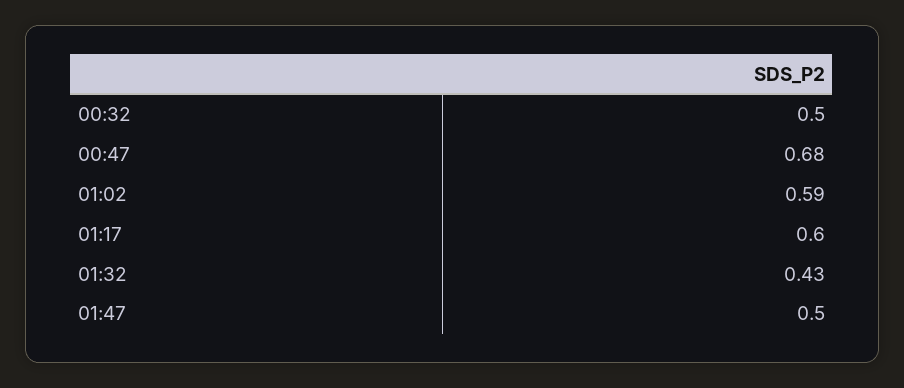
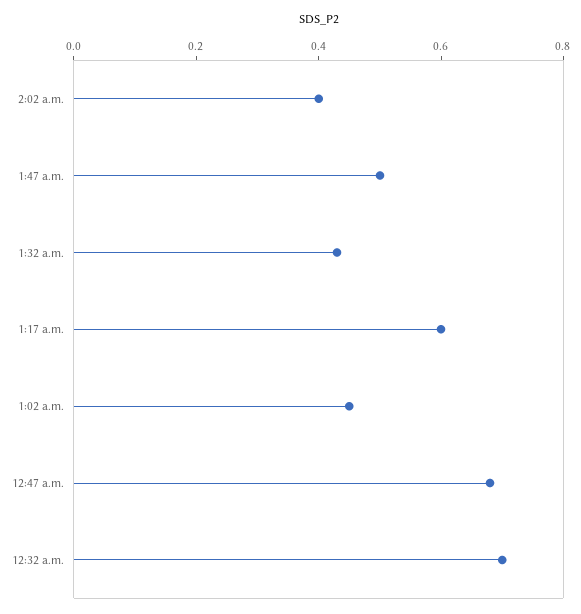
00:32: 0.5 -> 0.7
01:02: 0.59 -> 0.45
2:02 a.m.: none -> 0.4

